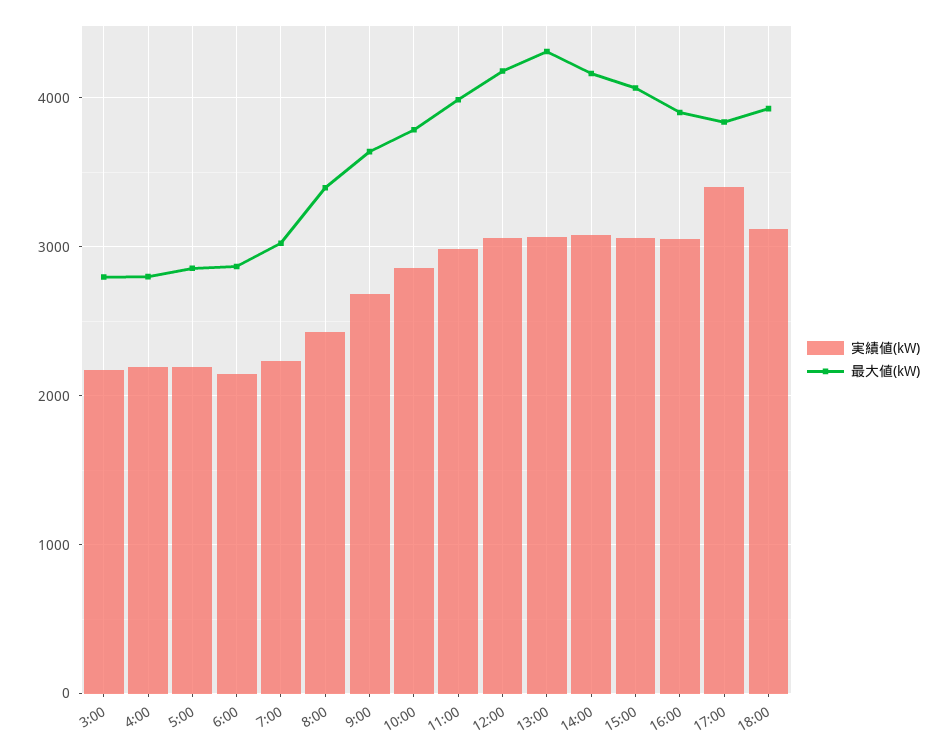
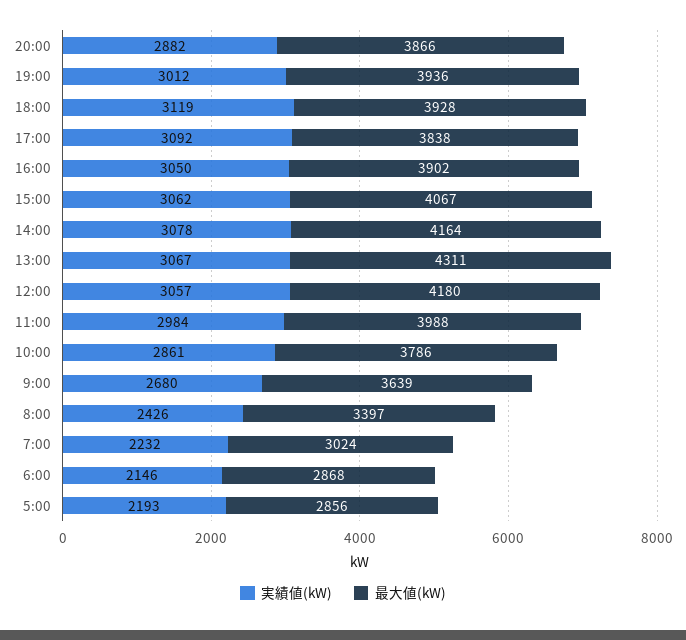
実績値(kW), 3:00: 2200 -> none
最大値(kW), 3:00: 2800 -> none
実績値(kW), 4:00: 2200 -> none
最大値(kW), 4:00: 2800 -> none
実績値(kW), 17:00: 3400 -> 3092
実績値(kW), 20:00: none -> 2882
最大値(kW), 20:00: none -> 3866
実績値(kW), 19:00: none -> 3012
最大値(kW), 19:00: none -> 3936

